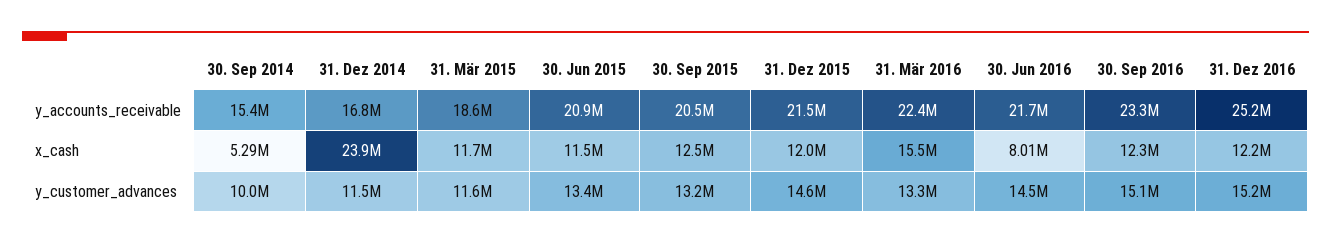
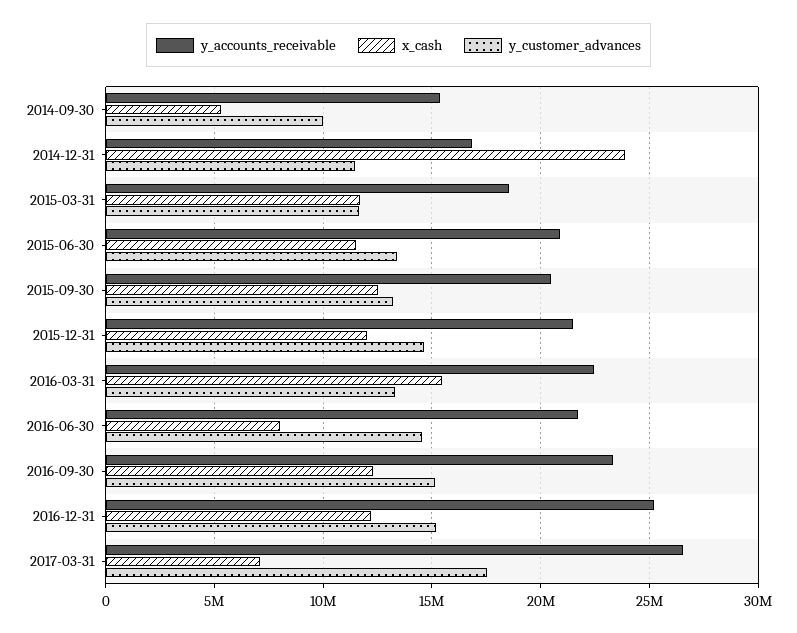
y_accounts_receivable, 2017-03-31: none -> 26500000
x_cash, 2017-03-31: none -> 7000000
y_customer_advances, 2017-03-31: none -> 17500000

